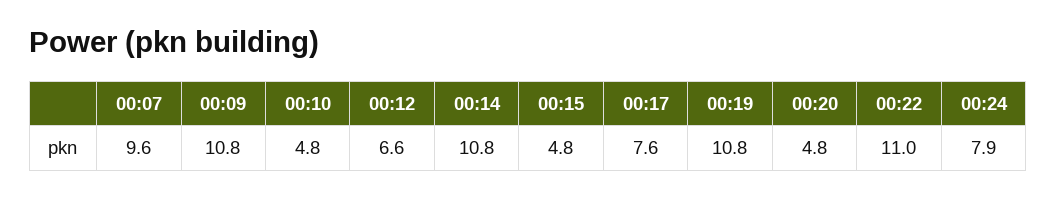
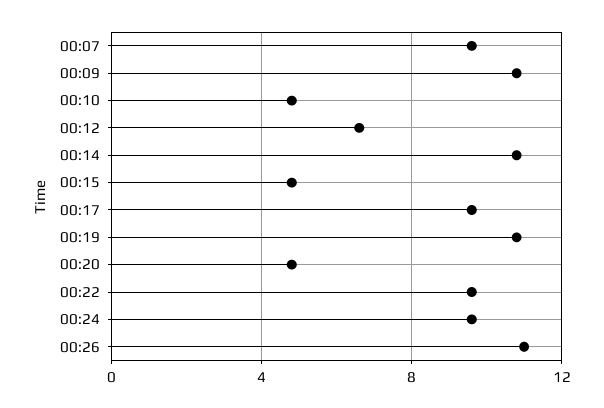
00:17: 7.6 -> 9.5
00:22: 11 -> 9.5
00:24: 7.9 -> 9.5
00:26: none -> 11

